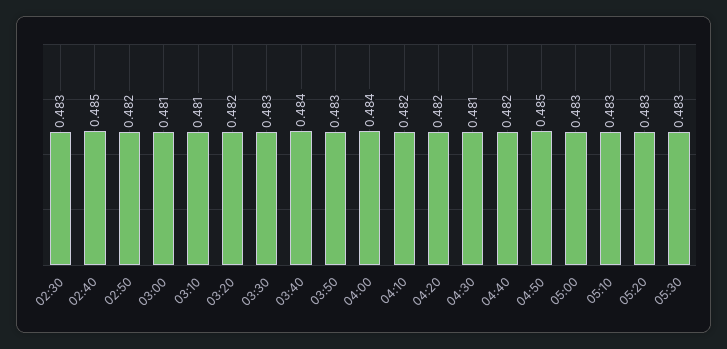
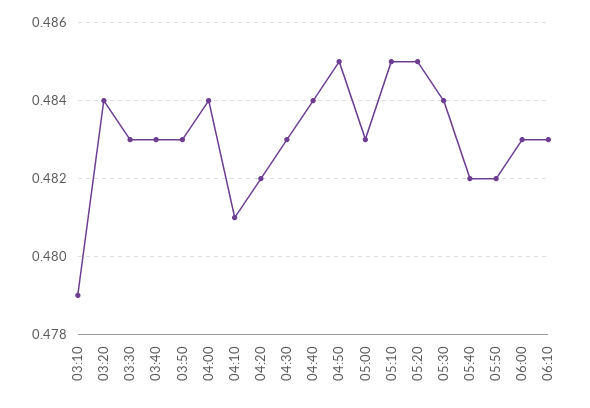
02:30: 0.483 -> none
02:40: 0.485 -> none
02:50: 0.482 -> none
03:00: 0.481 -> none
03:10: 0.481 -> 0.479
03:20: 0.482 -> 0.484
03:40: 0.484 -> 0.483
04:10: 0.482 -> 0.481
04:30: 0.481 -> 0.483
04:40: 0.482 -> 0.484
05:10: 0.483 -> 0.485
05:20: 0.483 -> 0.485
05:30: 0.483 -> 0.484
05:40: none -> 0.482
05:50: none -> 0.482
06:00: none -> 0.483
06:10: none -> 0.483

